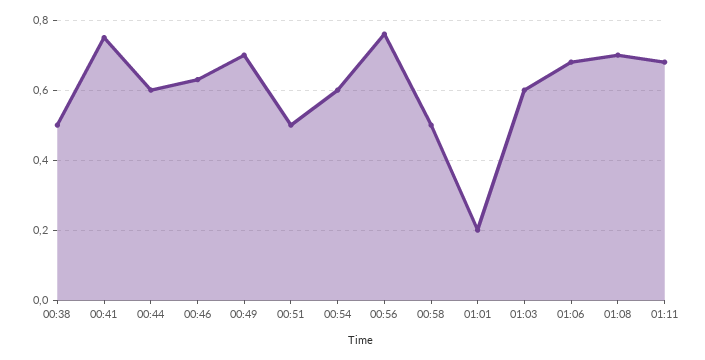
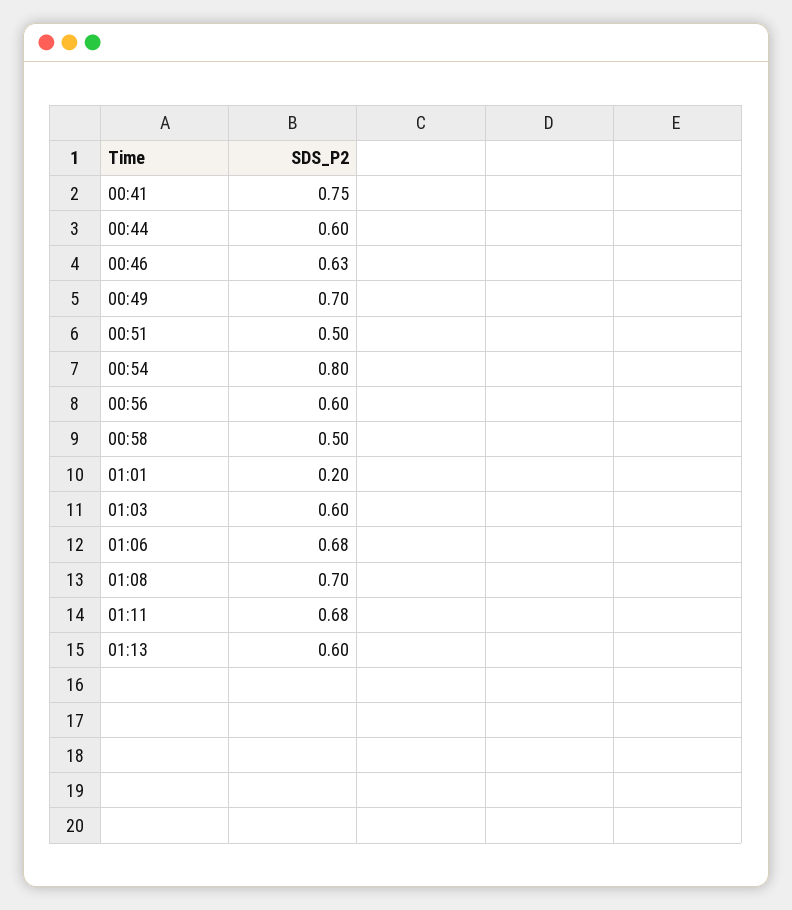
00:38: 0.5 -> none
00:54: 0.6 -> 0.8
00:56: 0.75 -> 0.6
01:13: none -> 0.6

